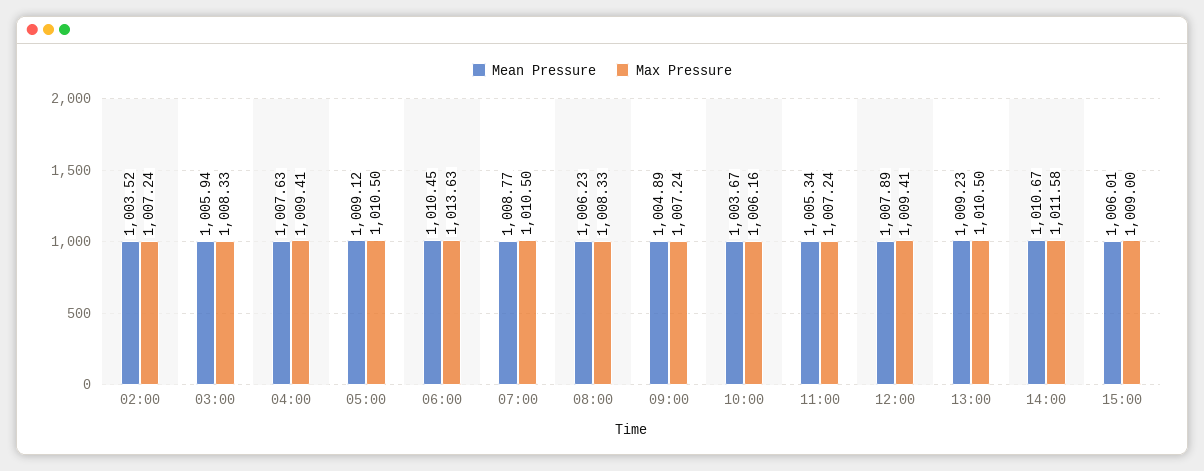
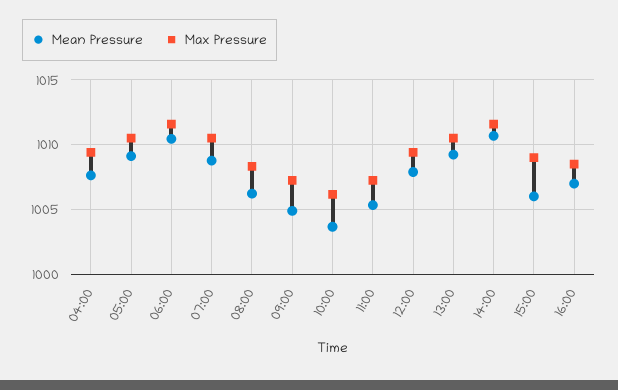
Mean Pressure, 02:00: 1003.52 -> none
Max Pressure, 02:00: 1007.24 -> none
Mean Pressure, 03:00: 1005.94 -> none
Max Pressure, 03:00: 1008.33 -> none
Max Pressure, 06:00: 1013.63 -> 1011.5
Mean Pressure, 16:00: none -> 1007
Max Pressure, 16:00: none -> 1008.5

